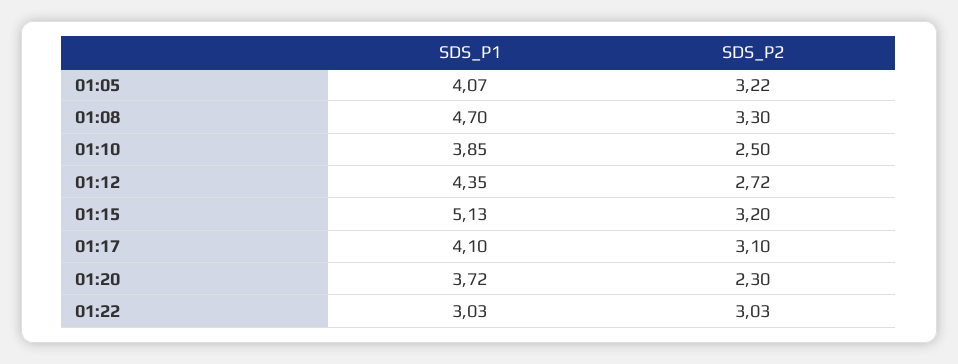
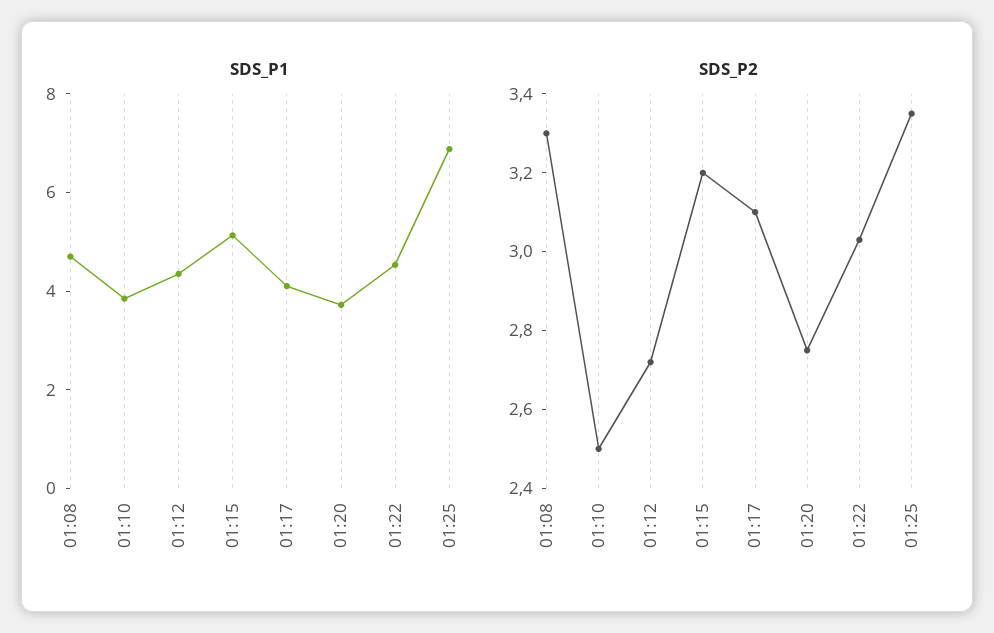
SDS_P1, 01:05: 4.07 -> none
SDS_P2, 01:05: 3.22 -> none
SDS_P2, 01:20: 2.3 -> 2.75
SDS_P1, 01:22: 3.03 -> 4.5
SDS_P1, 01:25: none -> 7
SDS_P2, 01:25: none -> 3.35

